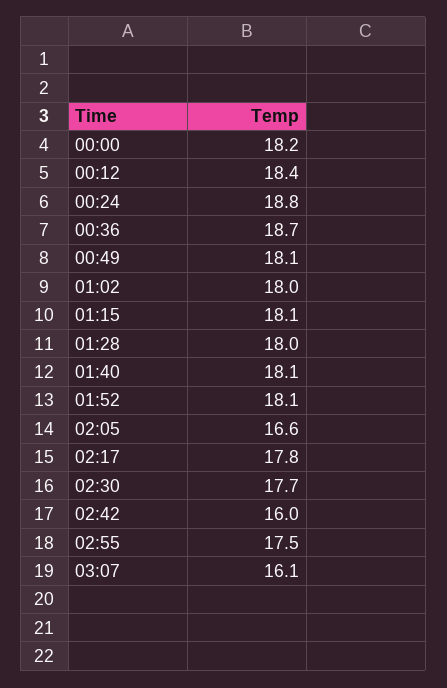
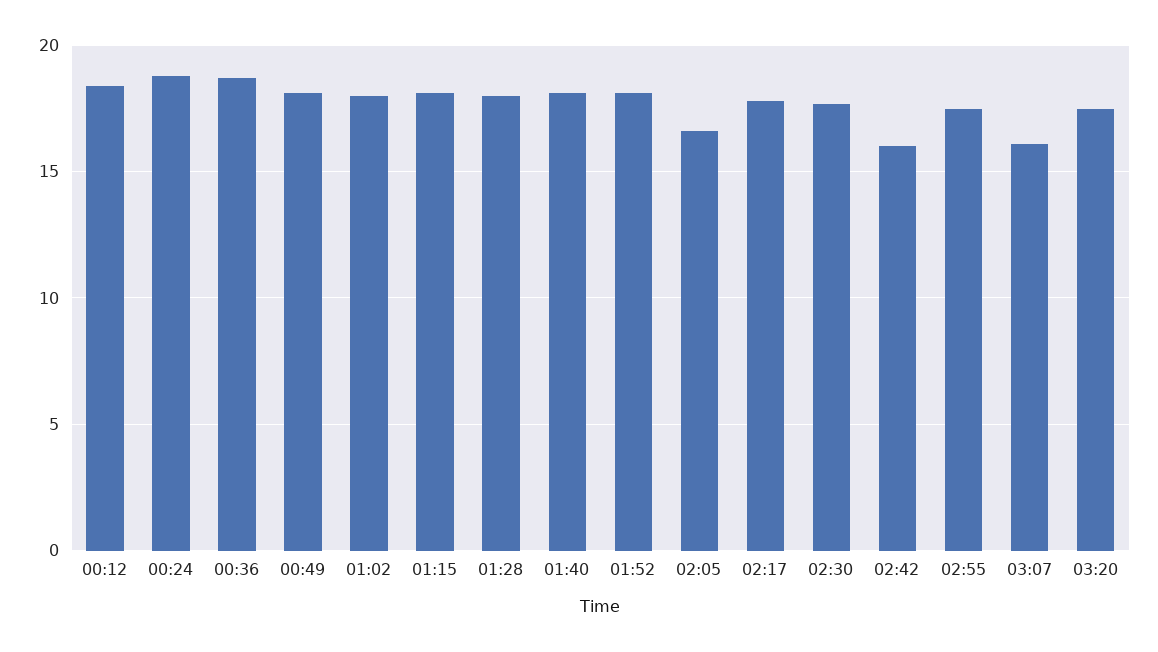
00:00: 18.2 -> none
03:20: none -> 17.5

